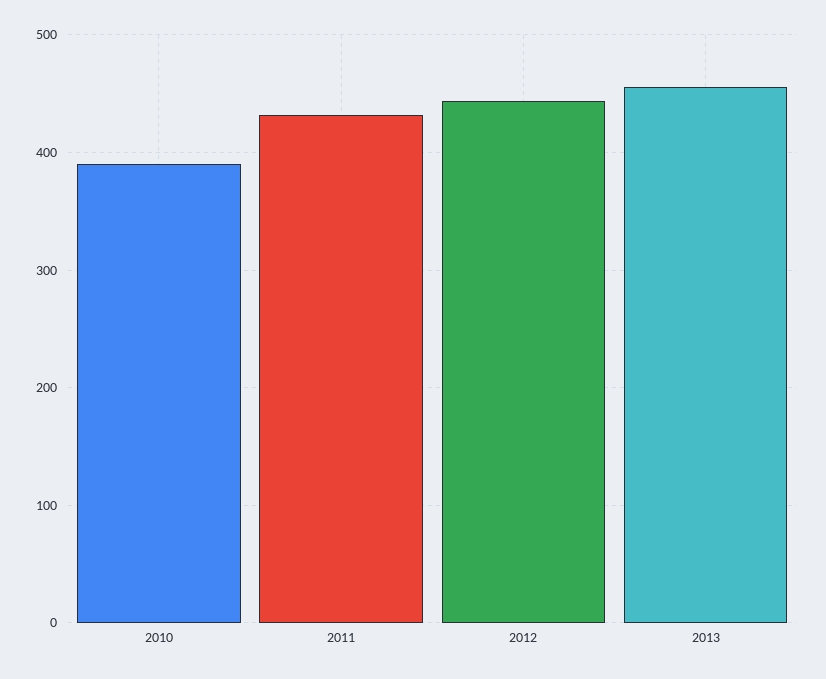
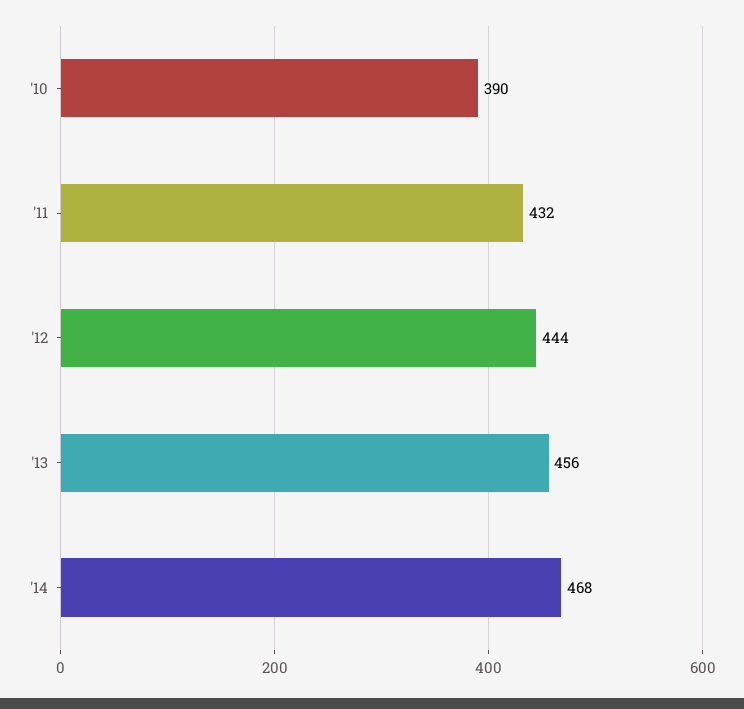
'14: none -> 468

